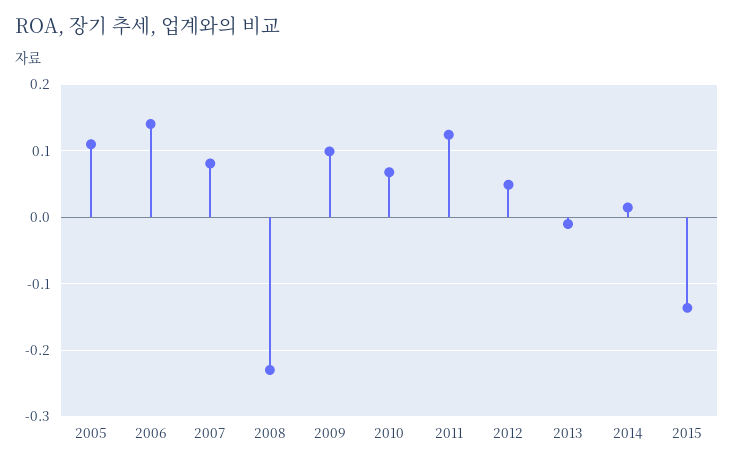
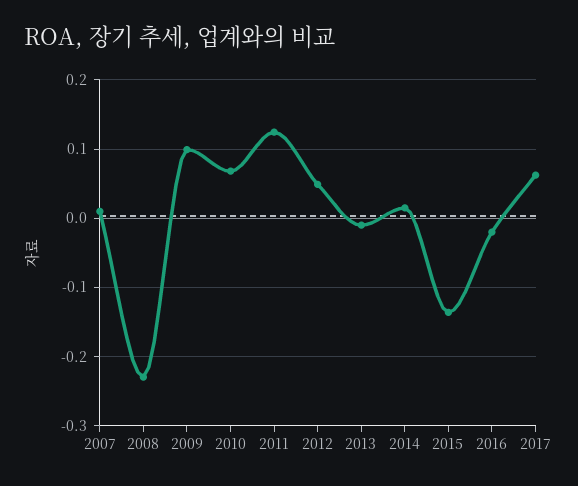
2005: 0.11 -> none
2006: 0.14 -> none
2007: 0.08 -> 0.01
2016: none -> -0.02
2017: none -> 0.06

